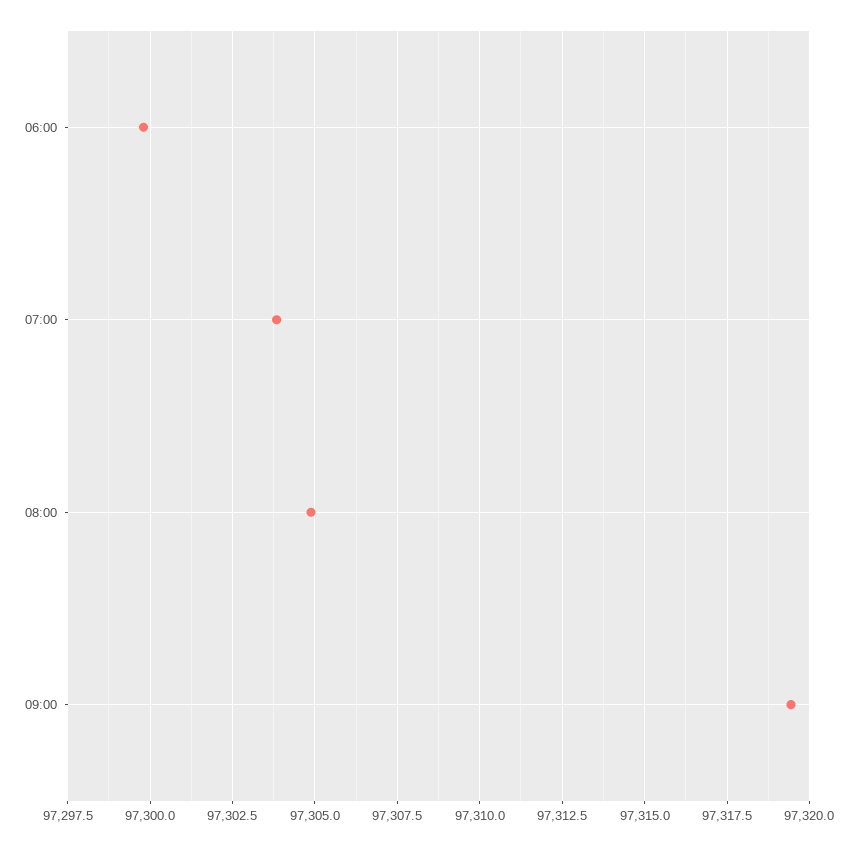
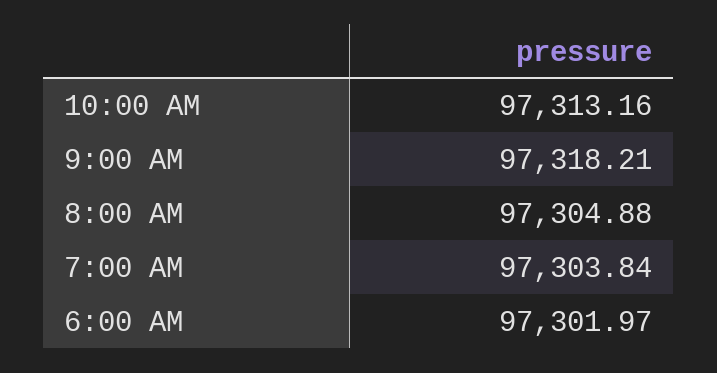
06:00: 97299.75 -> 97301.97
09:00: 97319.5 -> 97318.21
10:00 AM: none -> 97313.16

